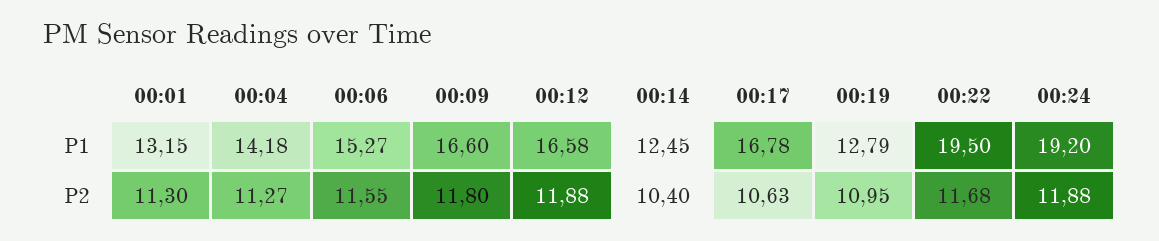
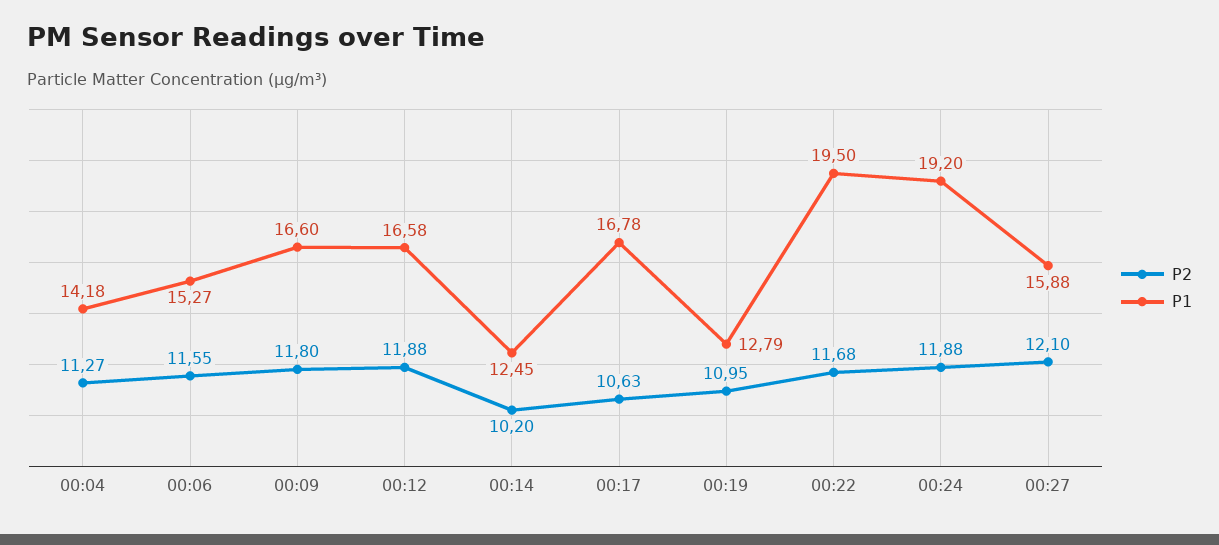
P1, 00:01: 13.15 -> none
P2, 00:01: 11.3 -> none
P2, 00:14: 10.4 -> 10.2
P2, 00:27: none -> 12.1
P1, 00:27: none -> 15.88

